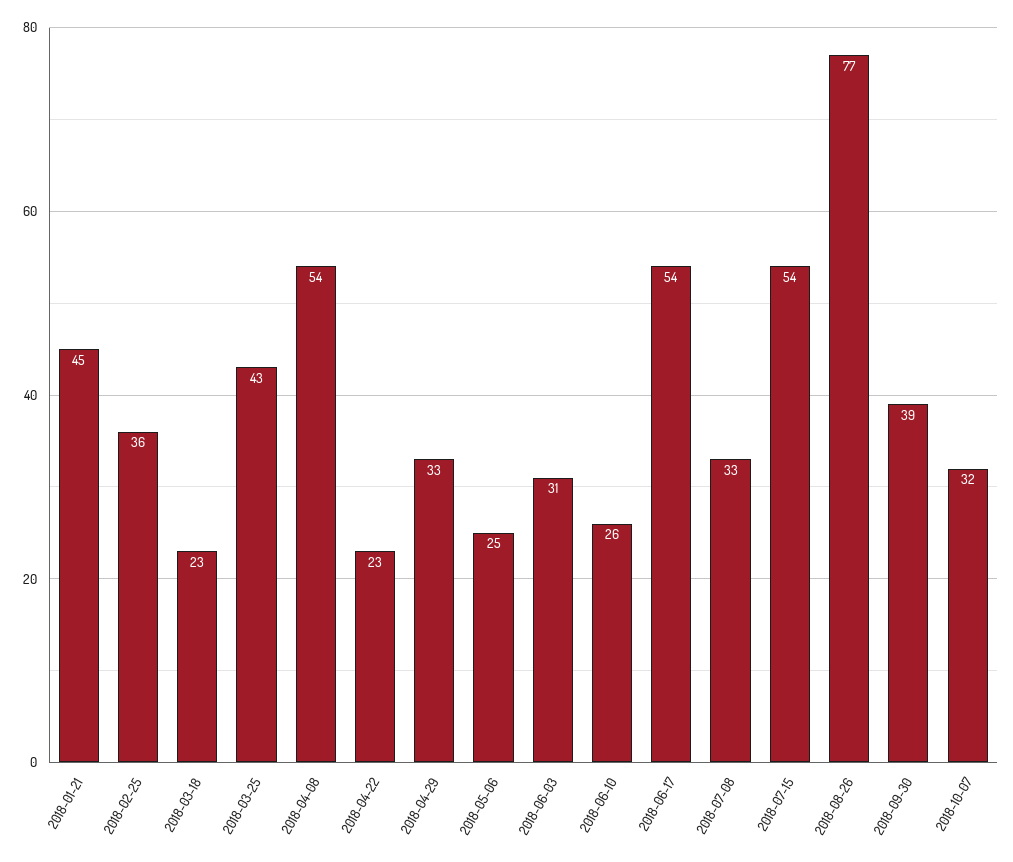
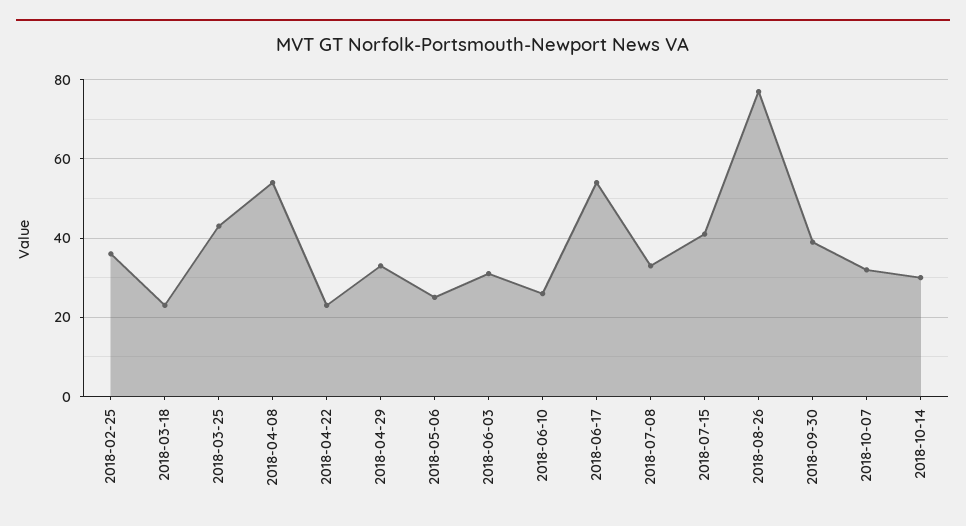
2018-01-21: 45 -> none
2018-07-15: 54 -> 40
2018-10-14: none -> 30

